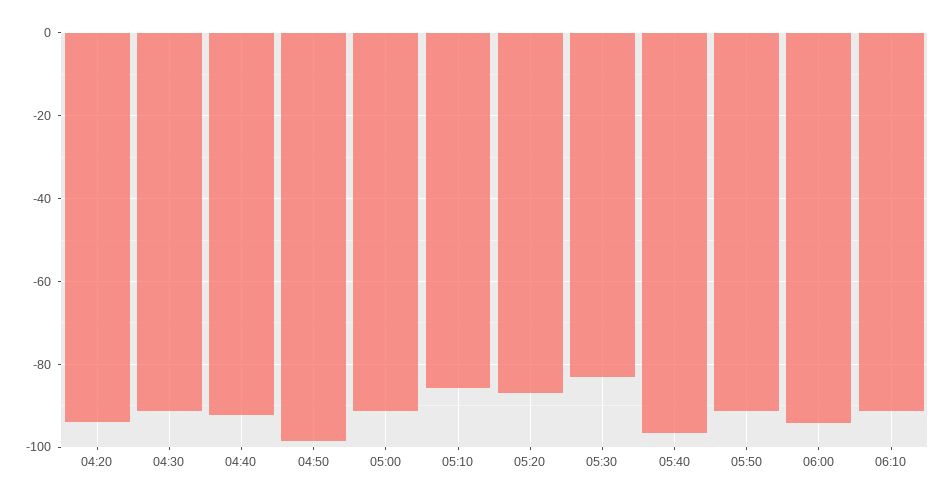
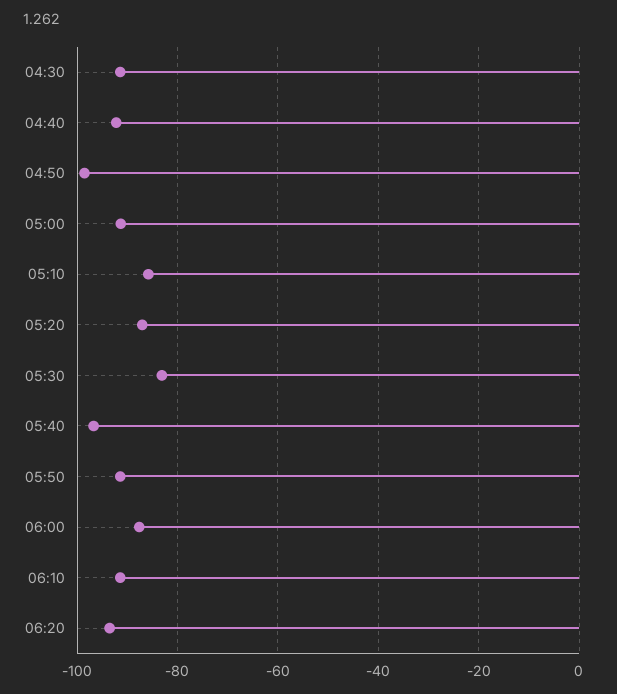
04:20: -94 -> none
06:00: -94 -> -88
06:20: none -> -94

